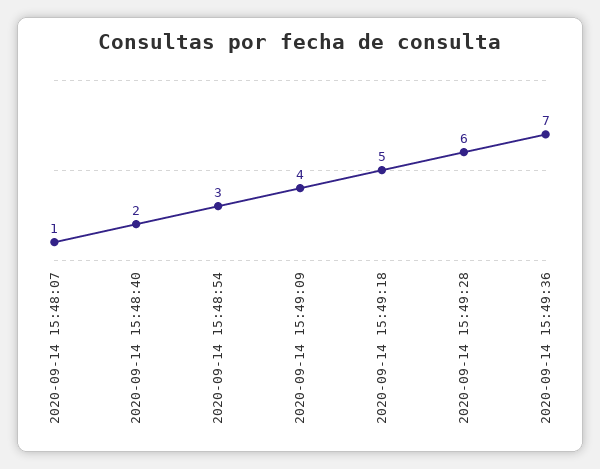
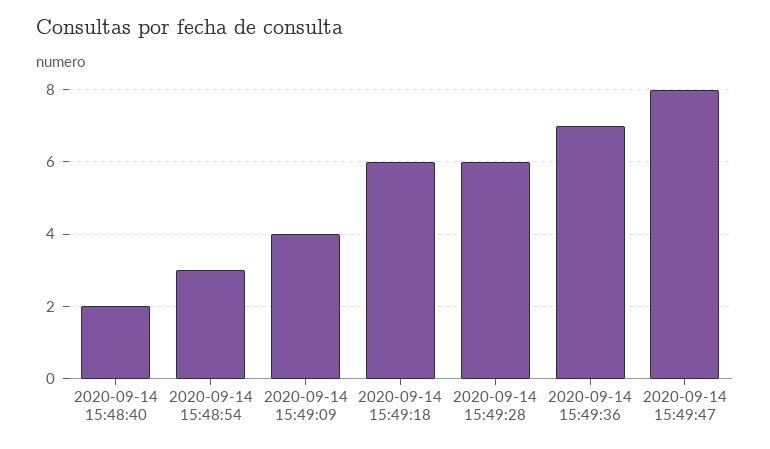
2020-09-14 15:48:07: 1 -> none
2020-09-14 15:49:18: 5 -> 6
2020-09-14 15:49:47: none -> 8

